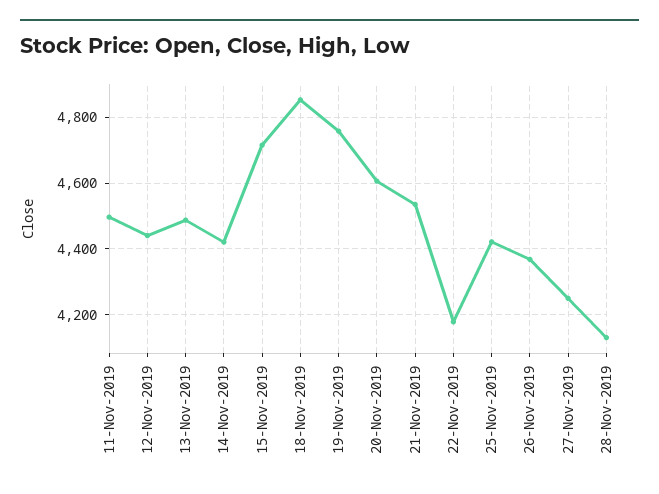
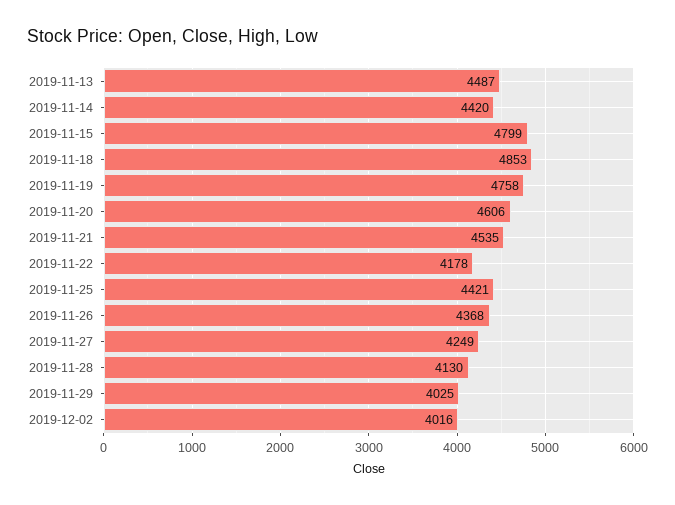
11-Nov-2019: 4500 -> none
12-Nov-2019: 4440 -> none
15-Nov-2019: 4720 -> 4799
2019-11-29: none -> 4025
2019-12-02: none -> 4016

